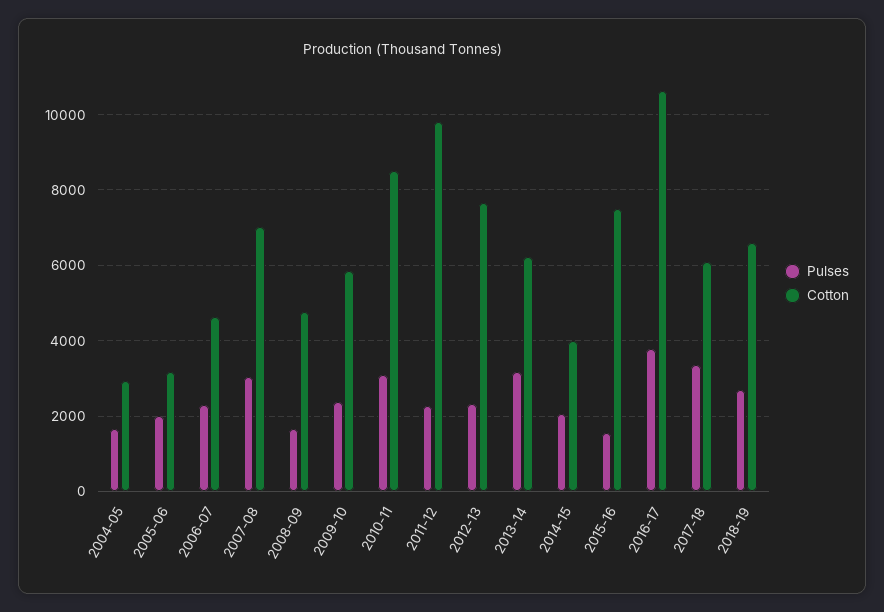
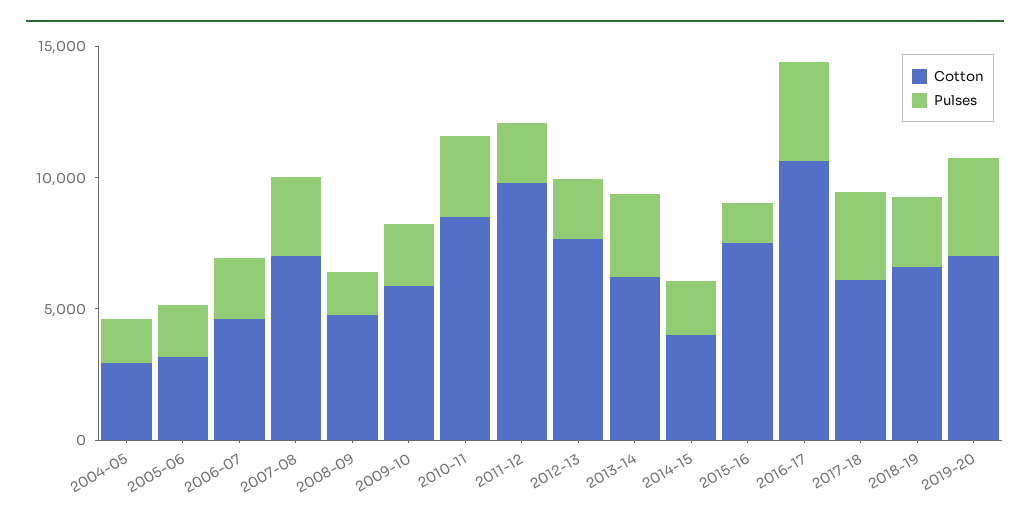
Cotton, 2019-20: none -> 7000
Pulses, 2019-20: none -> 4000

